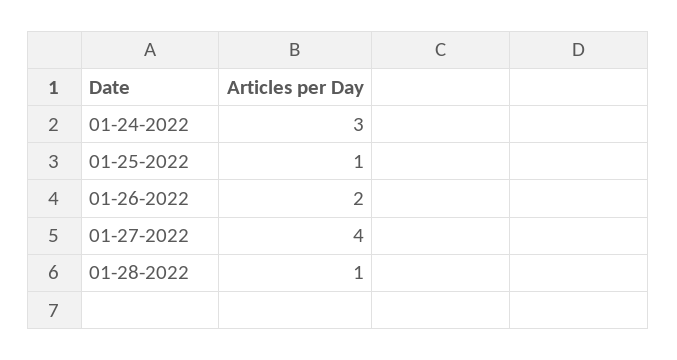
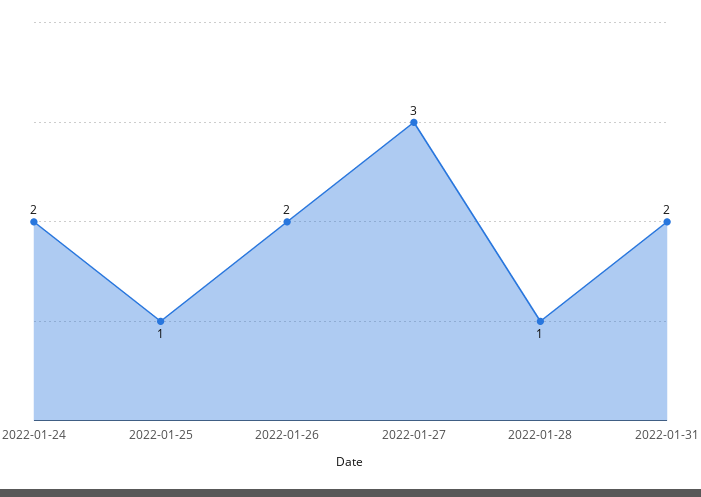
01-24-2022: 3 -> 2
01-27-2022: 4 -> 3
2022-01-31: none -> 2

